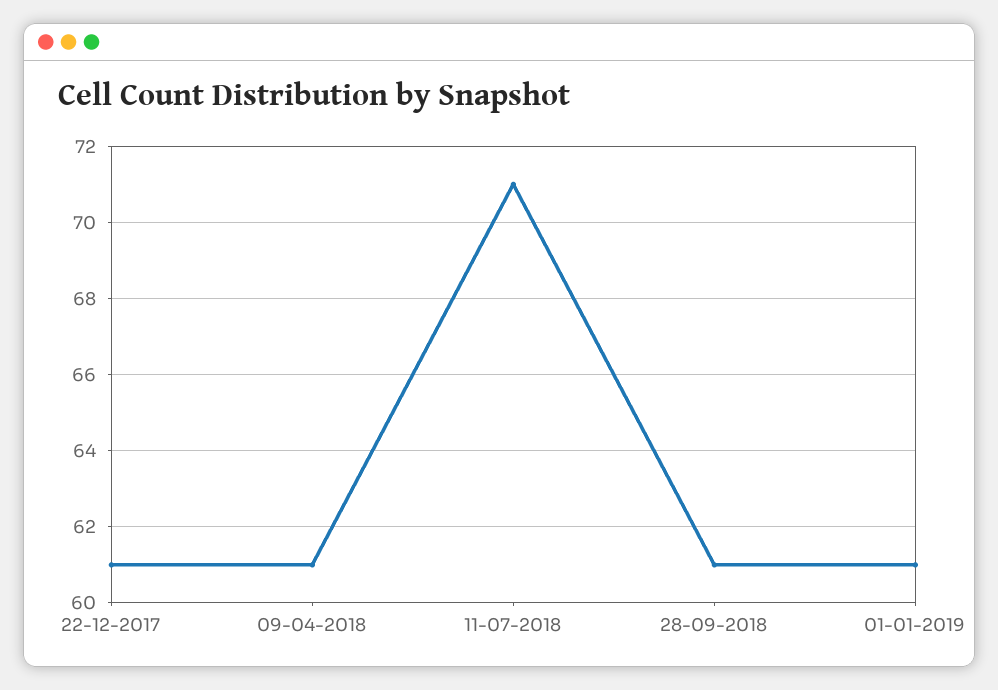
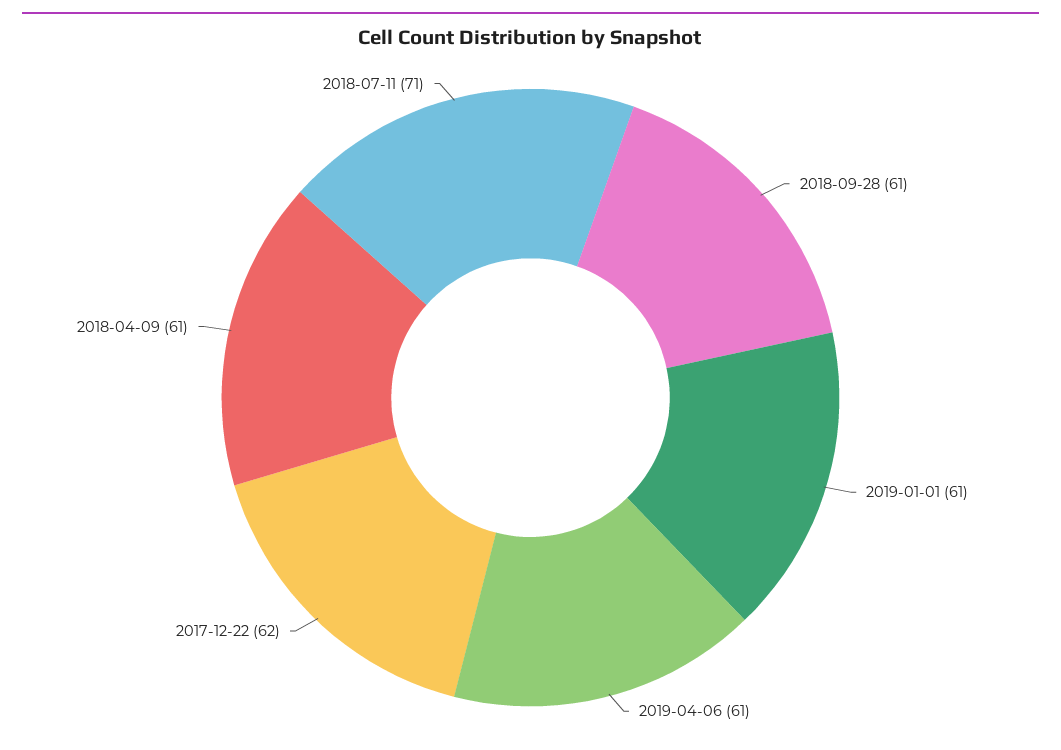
22-12-2017: 61 -> 62
2019-04-06: none -> 61

